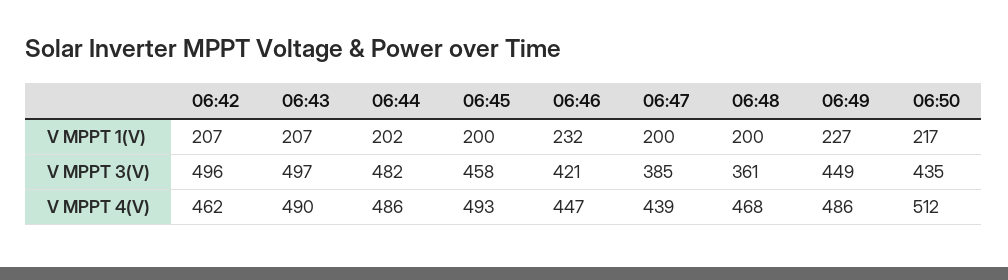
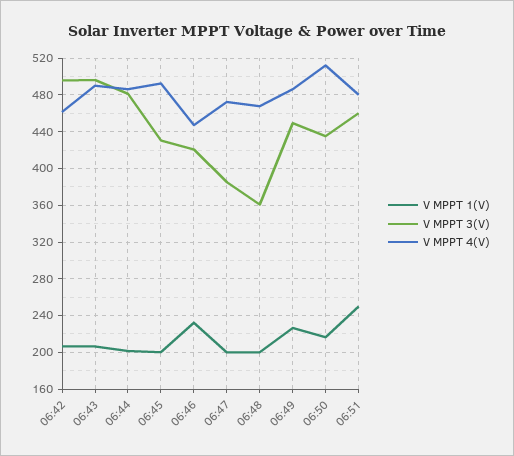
V MPPT 3(V), 06:45: 458 -> 430
V MPPT 4(V), 06:47: 439 -> 470
V MPPT 1(V), 06:51: none -> 250
V MPPT 3(V), 06:51: none -> 460
V MPPT 4(V), 06:51: none -> 480

